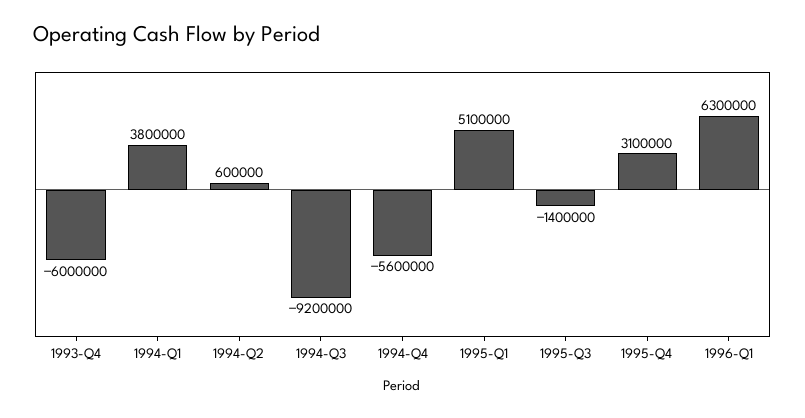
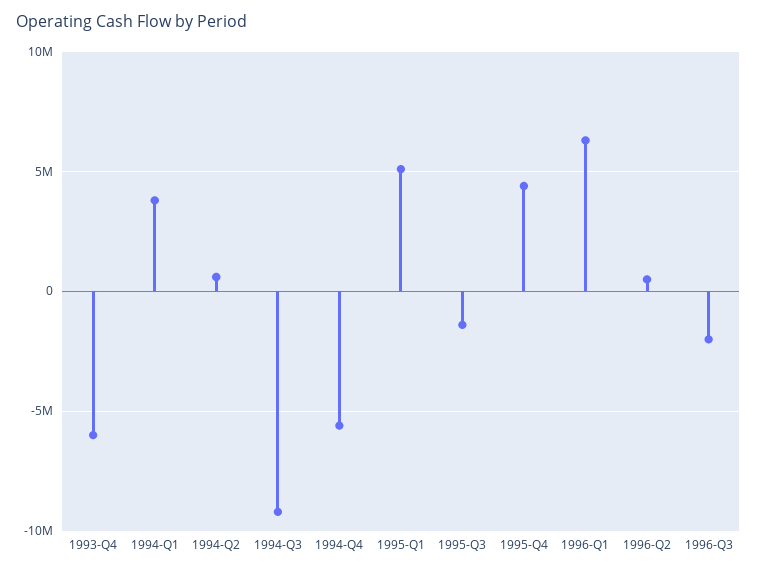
1995-Q4: 3100000 -> 4500000
1996-Q2: none -> 500000
1996-Q3: none -> -2000000

